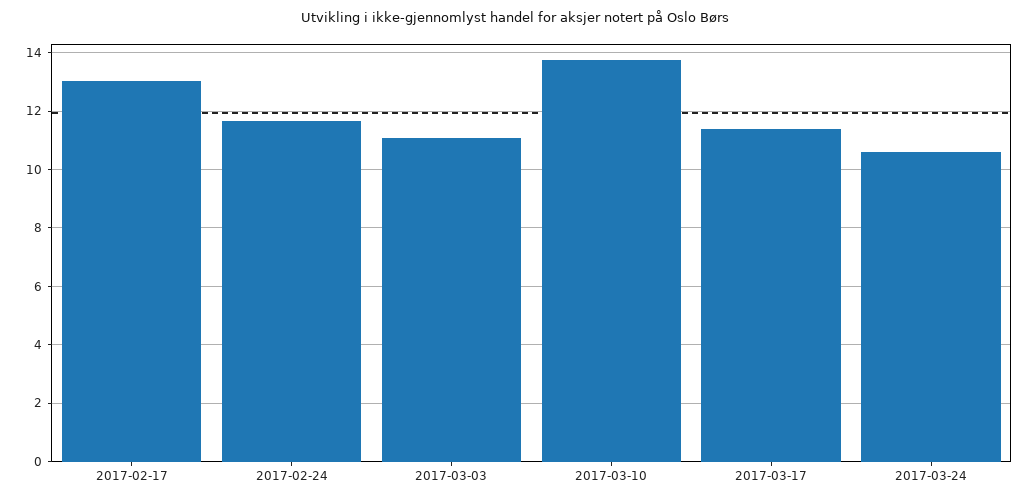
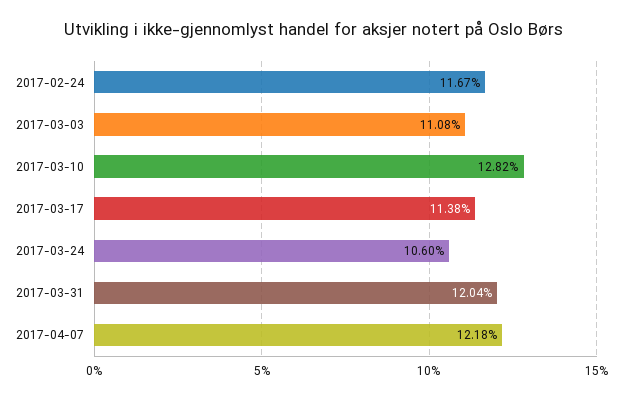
2017-02-17: 13 -> none
2017-03-10: 13.75 -> 12.82
2017-03-31: none -> 12.04
2017-04-07: none -> 12.18

